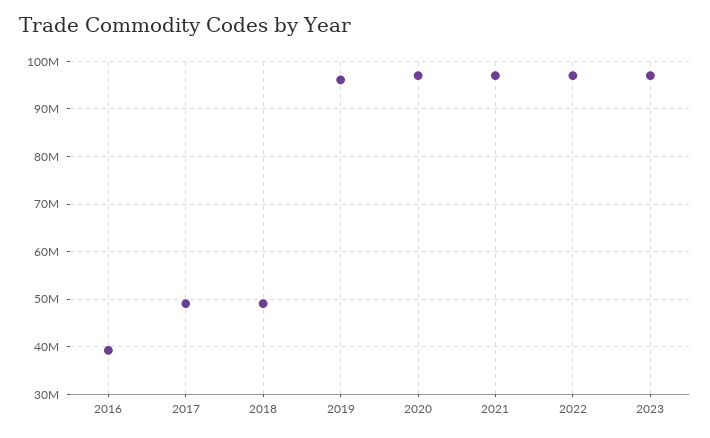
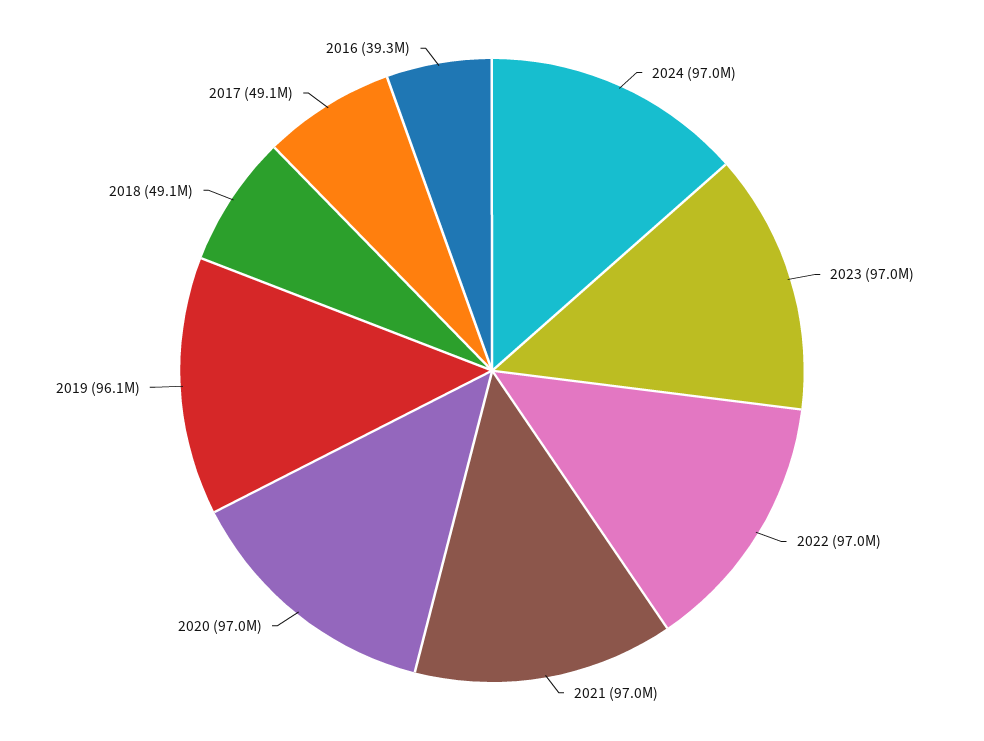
2024: none -> 97000000

